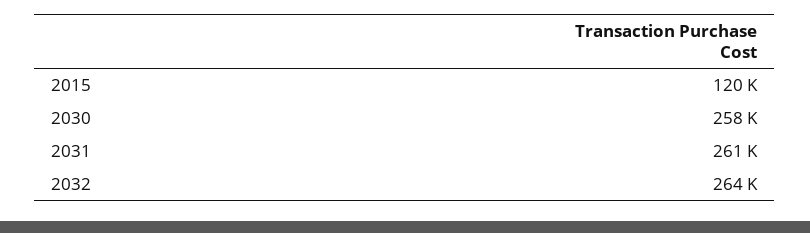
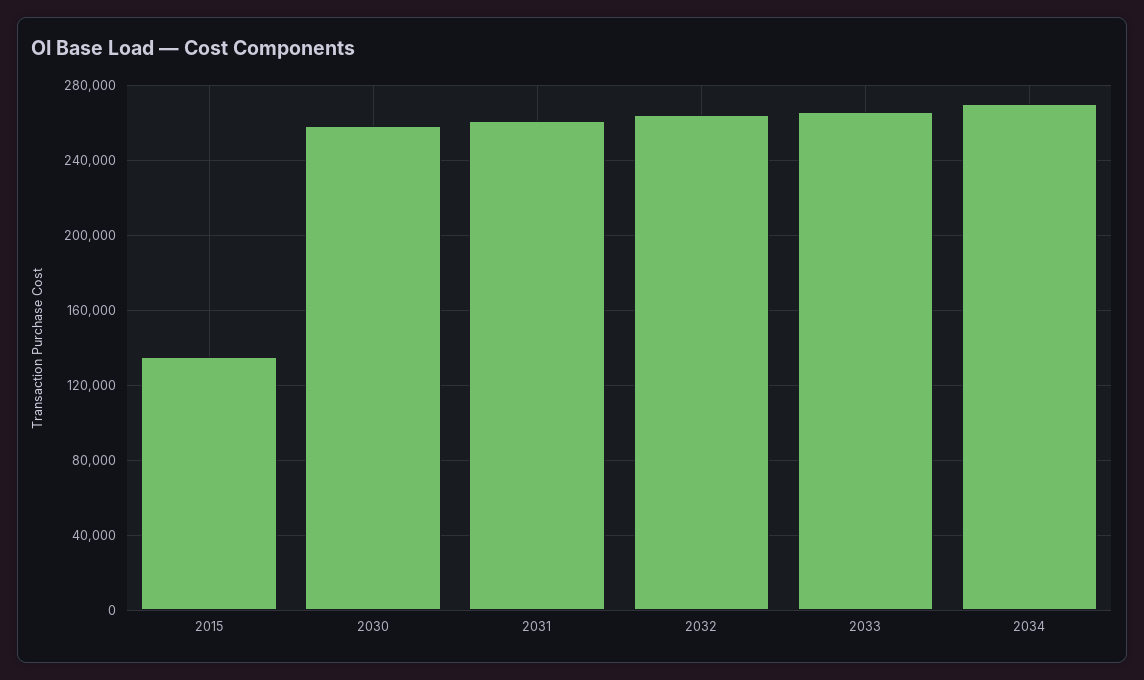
2015: 120000 -> 135000
2033: none -> 265000
2034: none -> 270000

